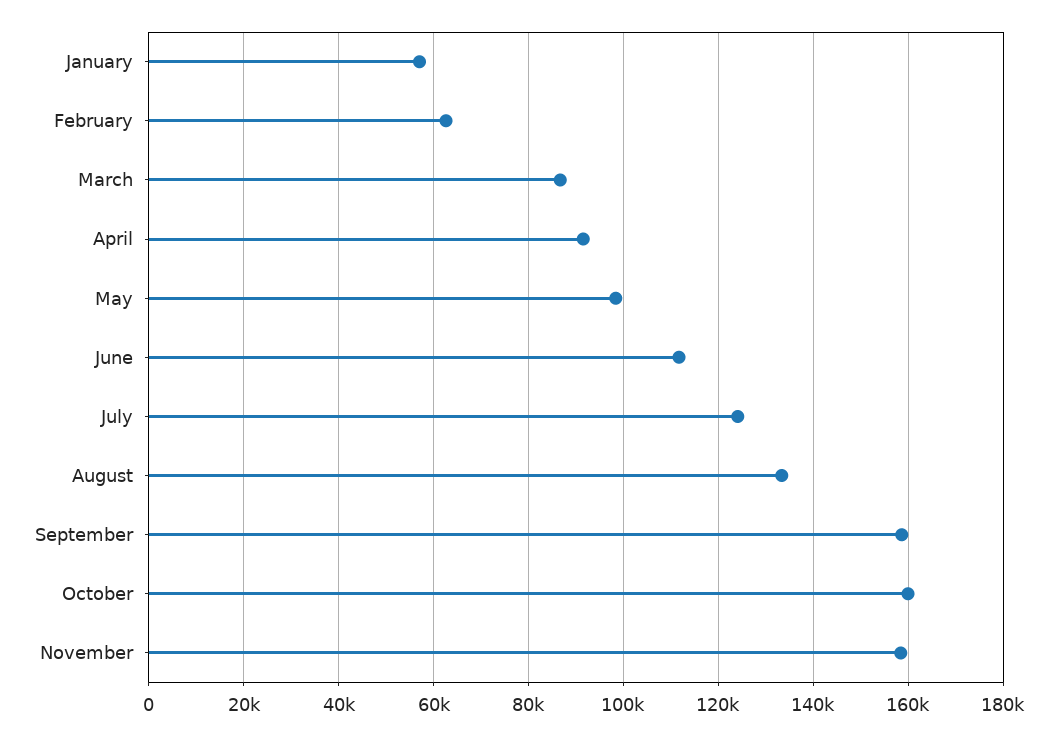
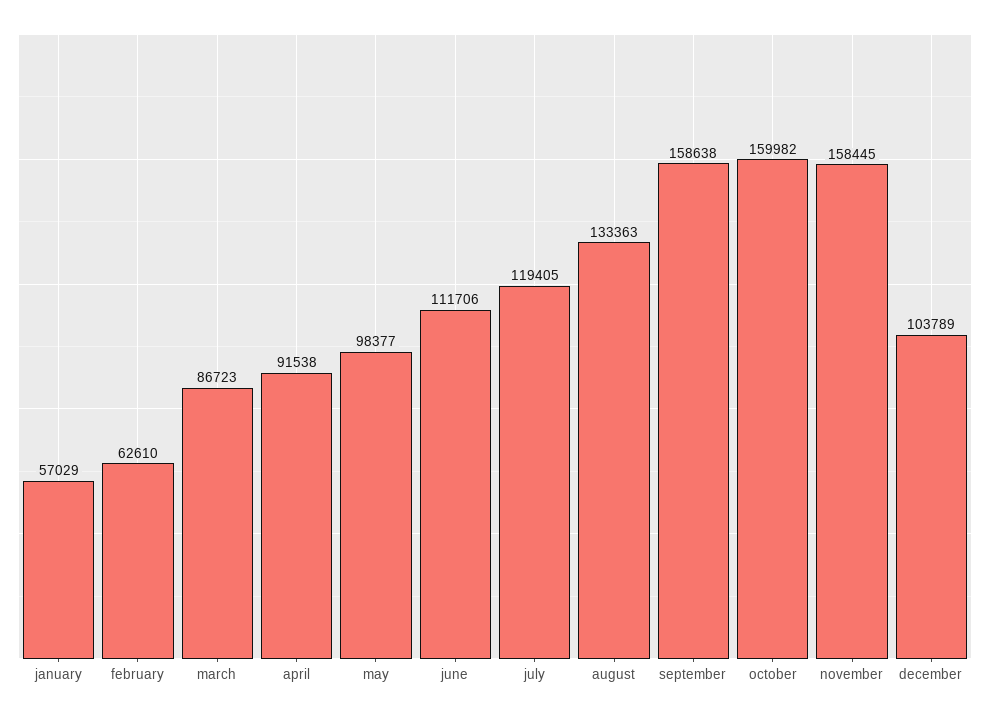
July: 124000 -> 119405
december: none -> 103789

